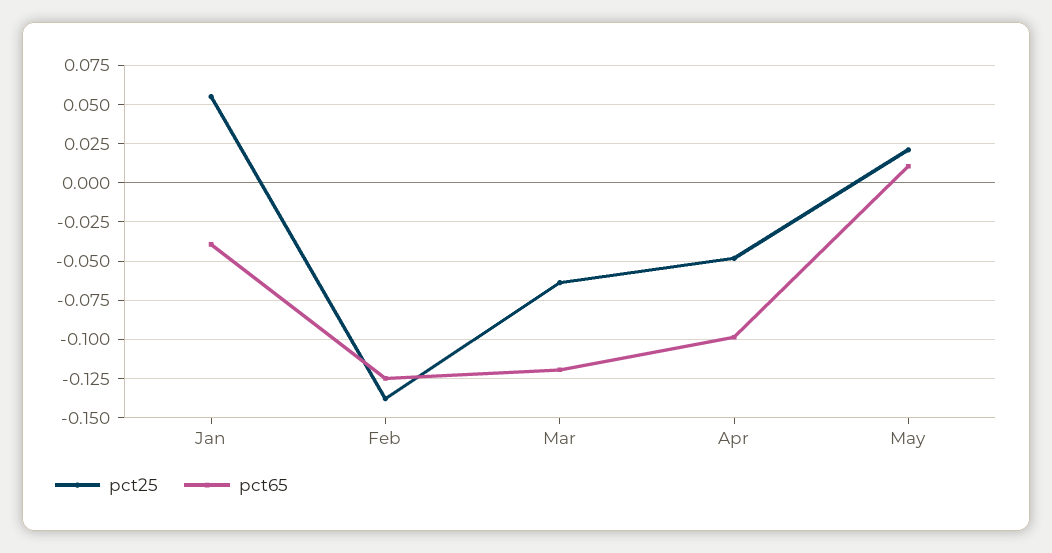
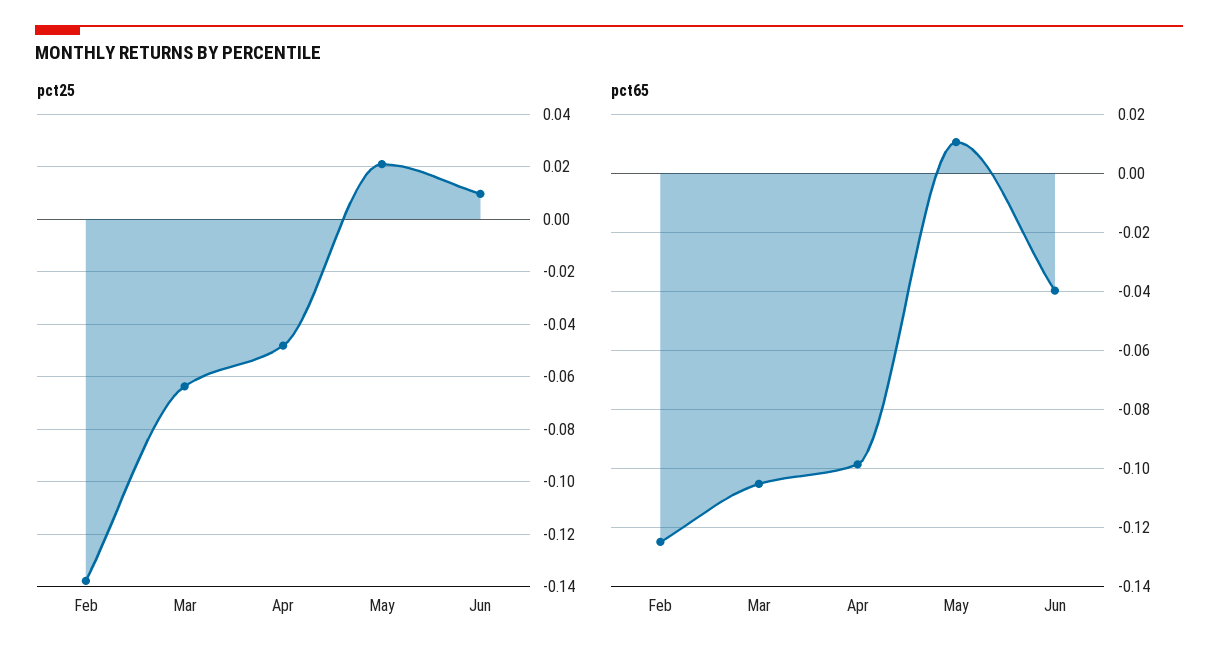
pct25, Jan: 0.055 -> none
pct65, Jan: -0.04 -> none
pct65, Mar: -0.12 -> -0.105
pct25, Jun: none -> 0.01
pct65, Jun: none -> -0.04

